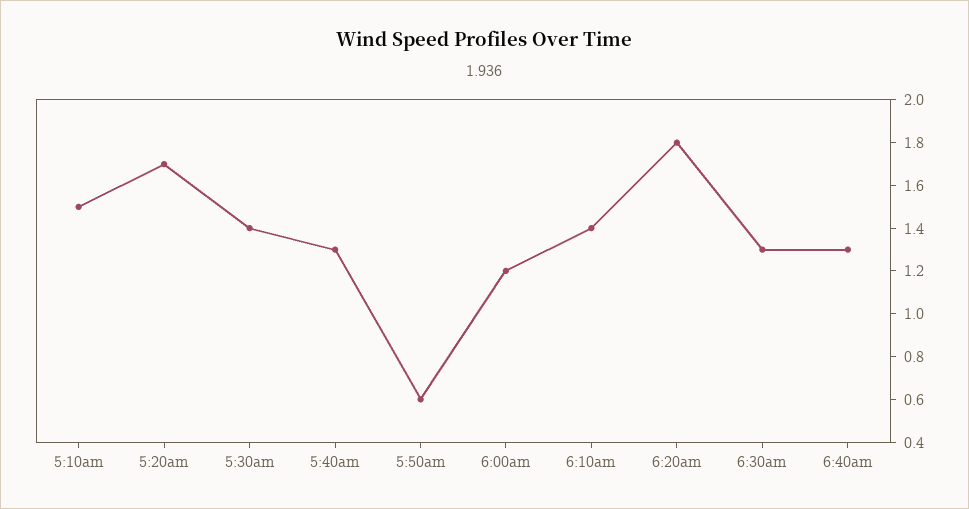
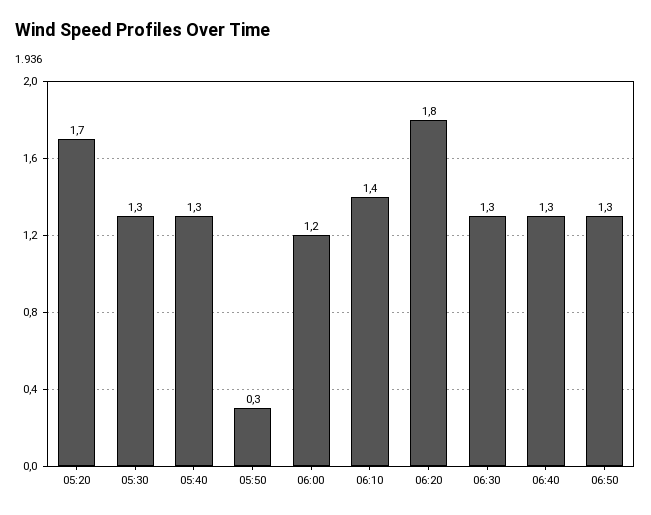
5:10am: 1.5 -> none
5:30am: 1.4 -> 1.3
5:50am: 0.6 -> 0.3
06:50: none -> 1.3

